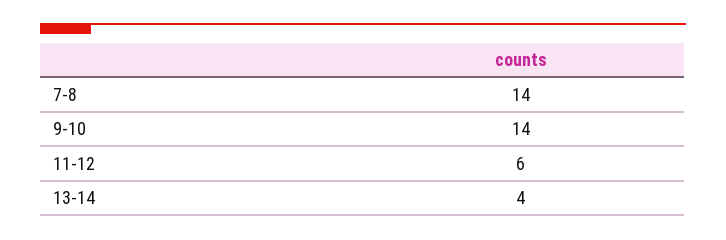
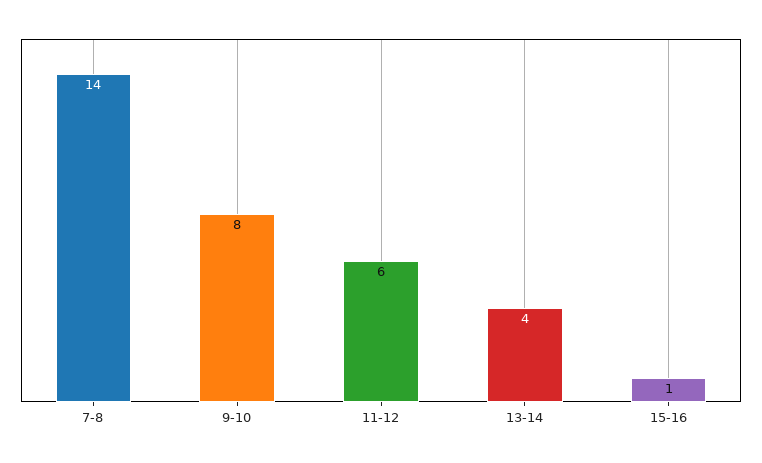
9-10: 14 -> 8
15-16: none -> 1

